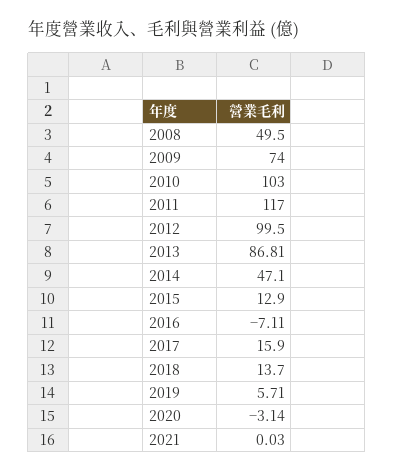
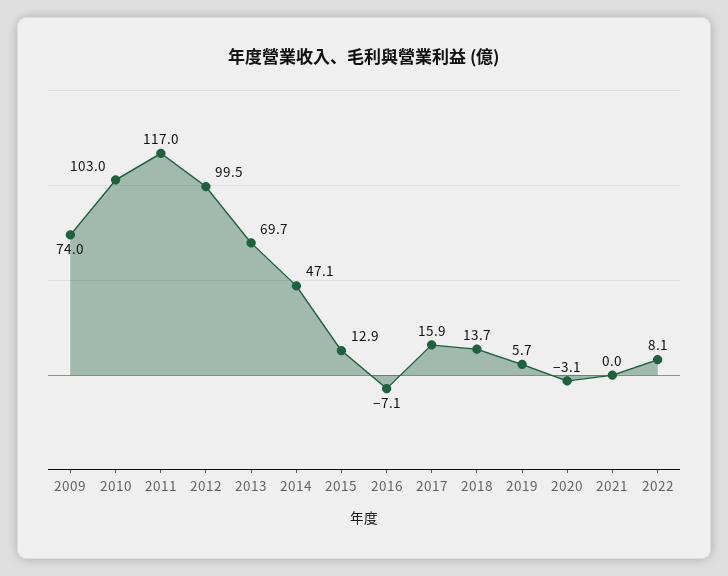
2008: 49.5 -> none
2013: 86.81 -> 69.7
2022: none -> 8.1

